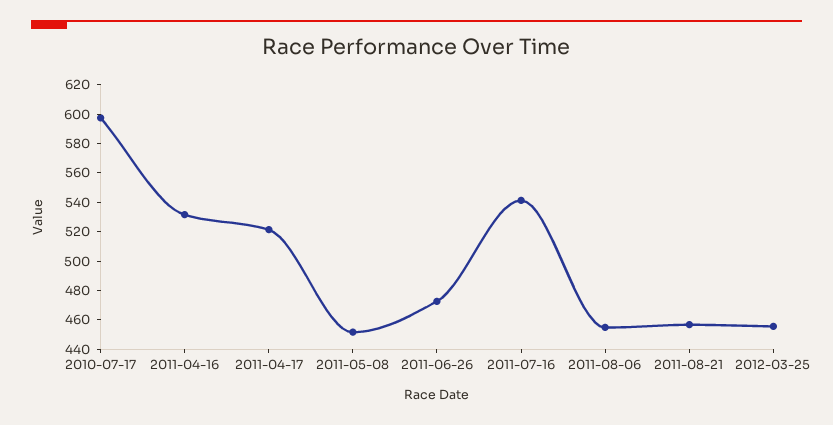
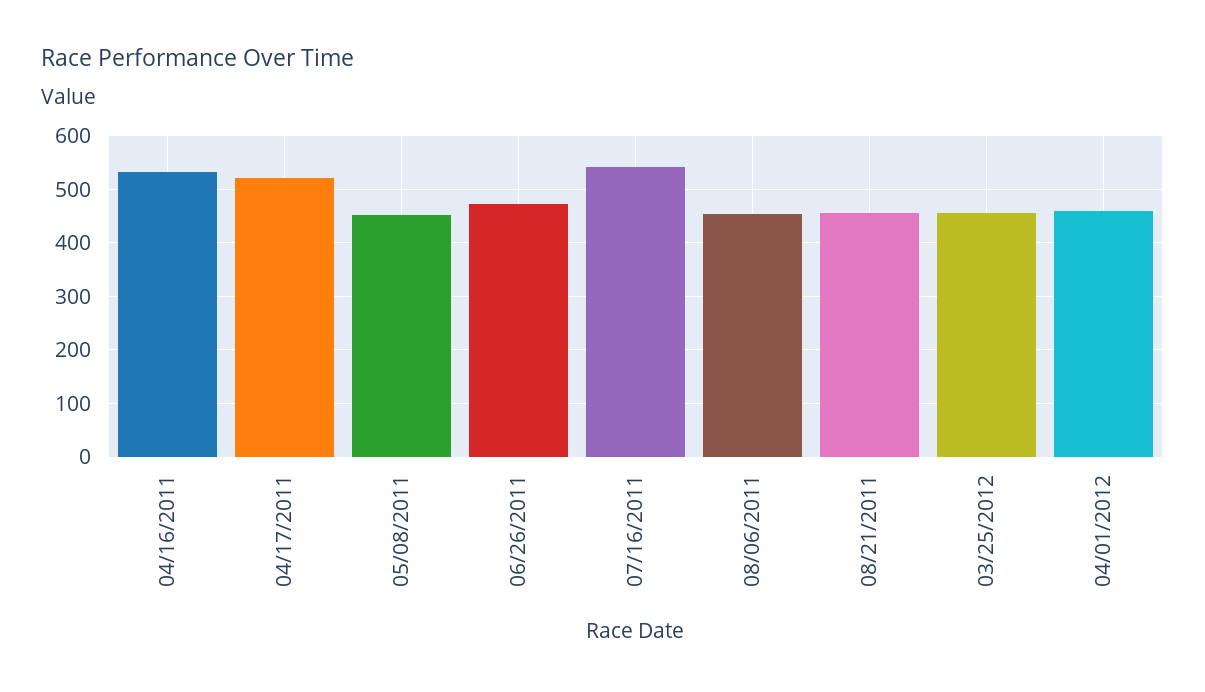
2010-07-17: 600 -> none
04/01/2012: none -> 460

